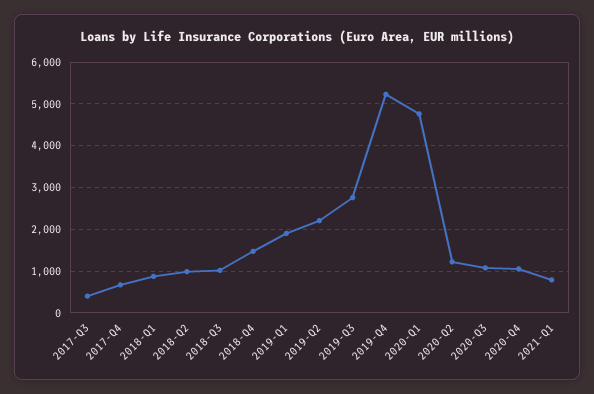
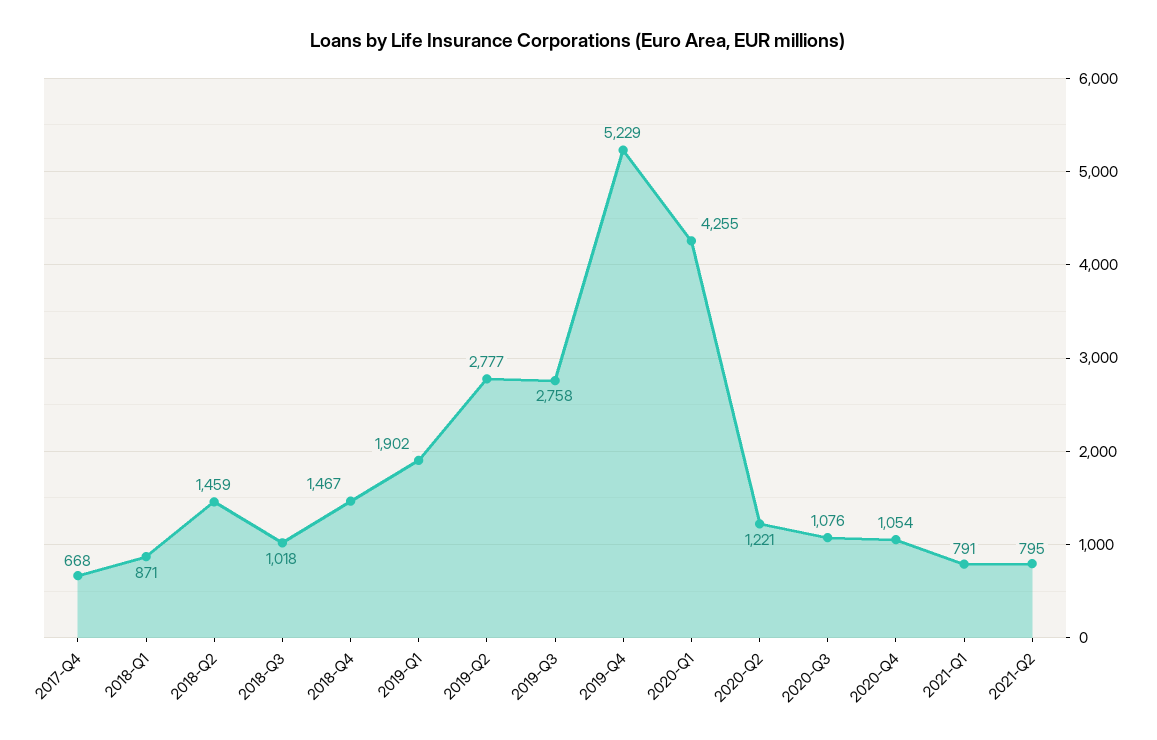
2017-Q3: 400 -> none
2018-Q2: 1000 -> 1459
2019-Q2: 2200 -> 2777
2020-Q1: 4800 -> 4255
2021-Q2: none -> 795

